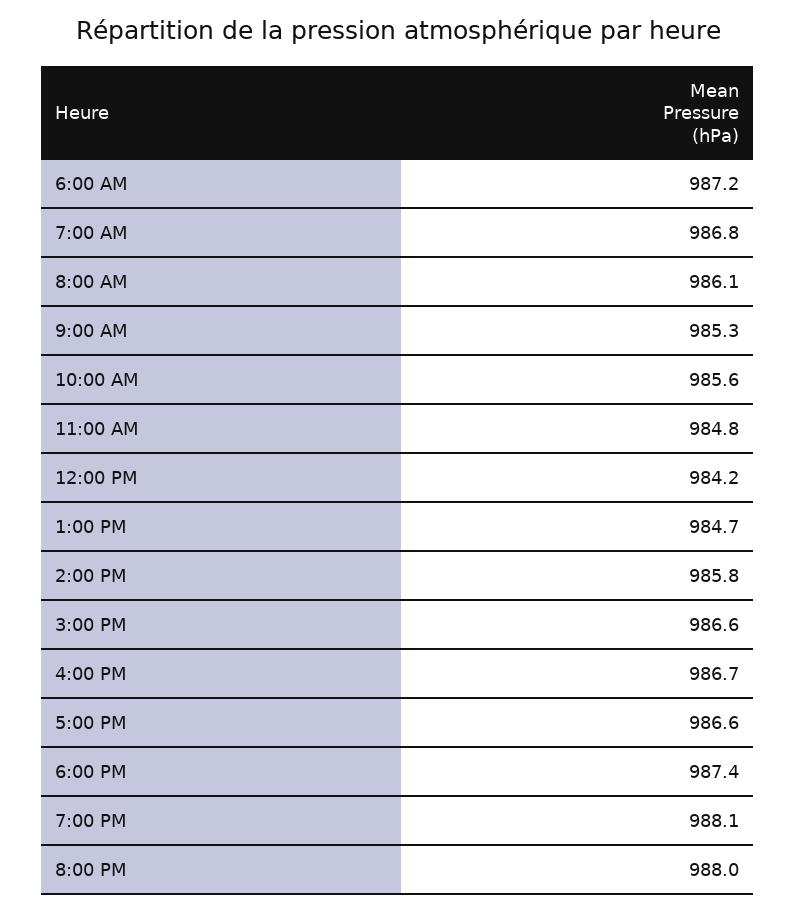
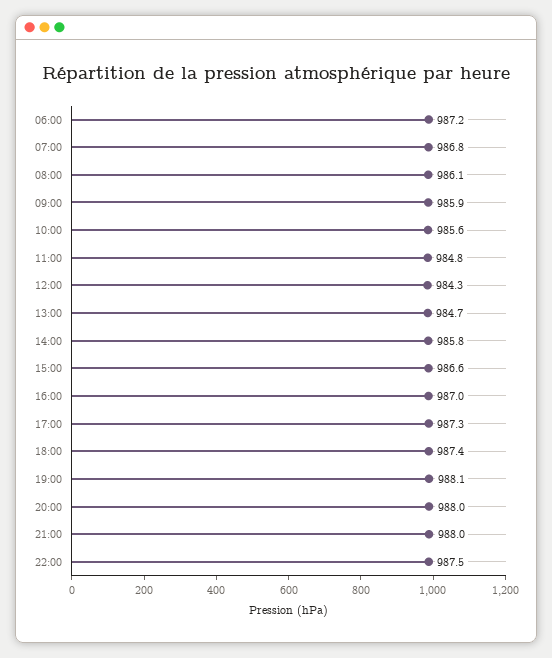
9:00 AM: 985.3 -> 985.9
12:00 PM: 984.2 -> 984.3
4:00 PM: 986.7 -> 987
5:00 PM: 986.6 -> 987.3
21:00: none -> 988
22:00: none -> 987.5

